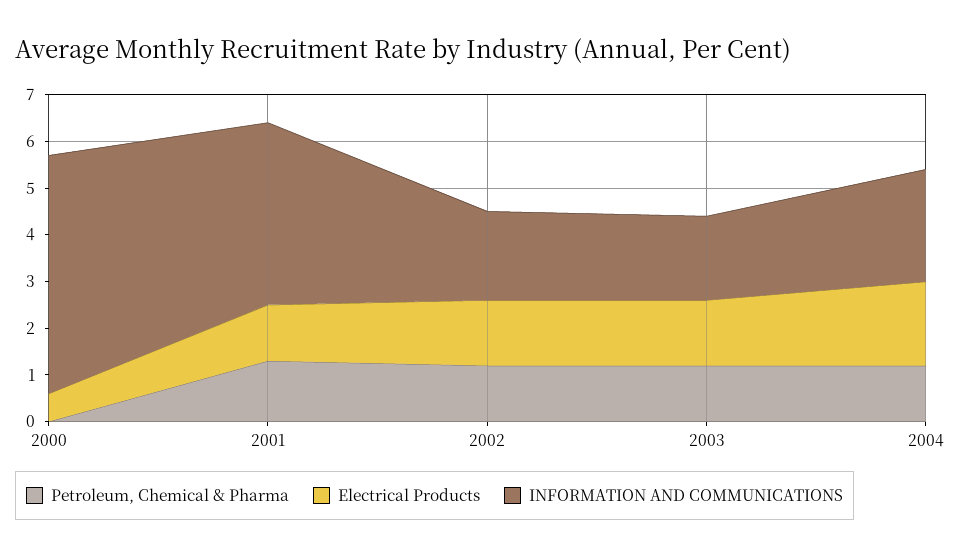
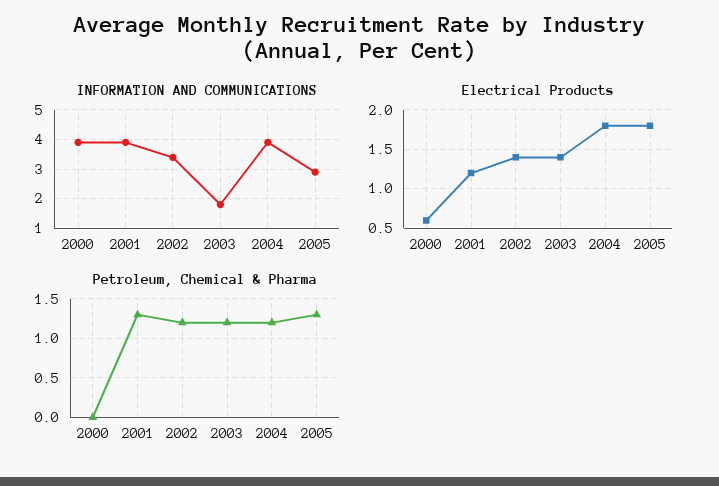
INFORMATION AND COMMUNICATIONS, 2000: 5 -> 4
INFORMATION AND COMMUNICATIONS, 2002: 2 -> 3.5
INFORMATION AND COMMUNICATIONS, 2004: 2.5 -> 4
INFORMATION AND COMMUNICATIONS, 2005: none -> 3
Electrical Products, 2005: none -> 1.8
Petroleum, Chemical & Pharma, 2005: none -> 1.3

